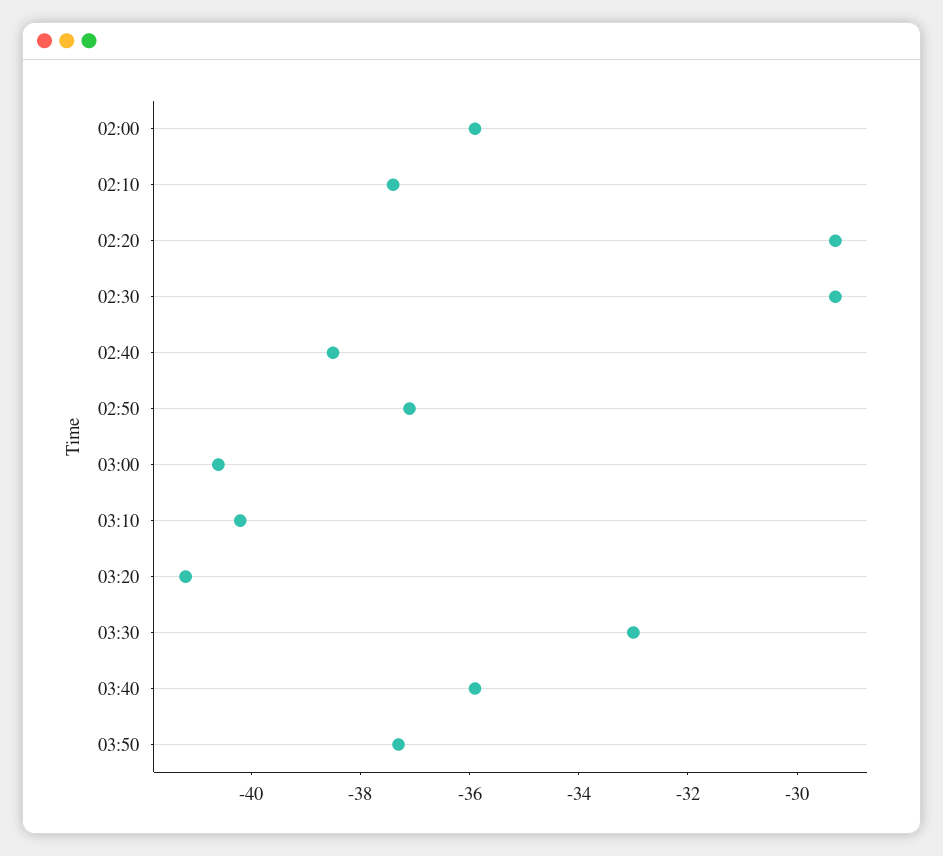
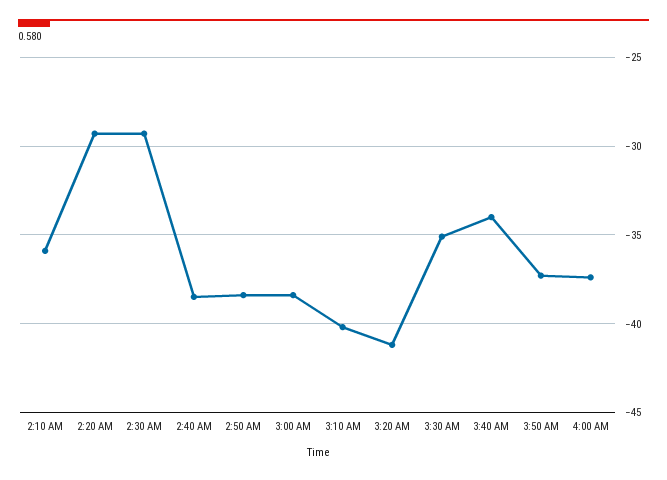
02:00: -36 -> none
02:10: -37.5 -> -36
02:50: -37 -> -38.5
03:00: -40.5 -> -38.5
03:30: -33 -> -35
03:40: -36 -> -34
4:00 AM: none -> -37.5

